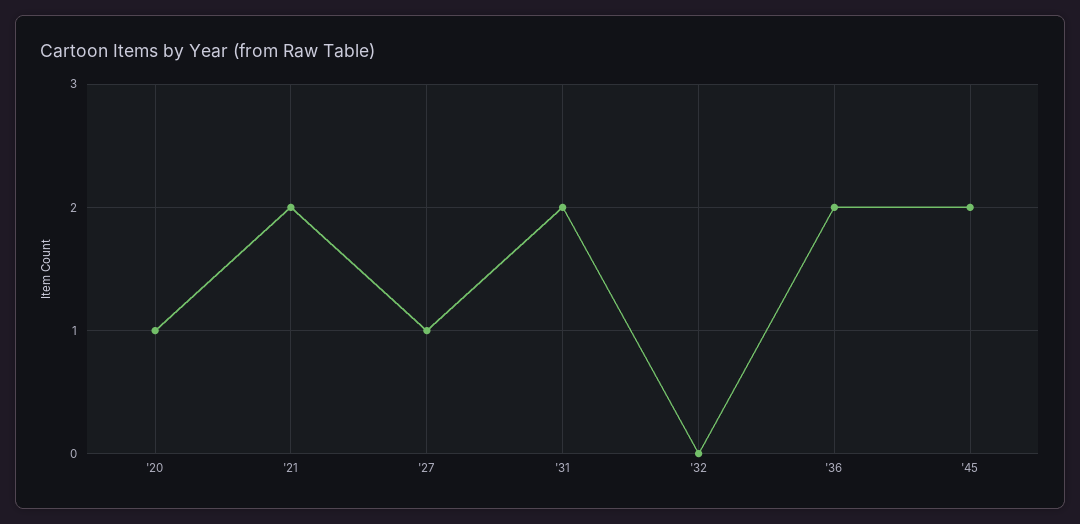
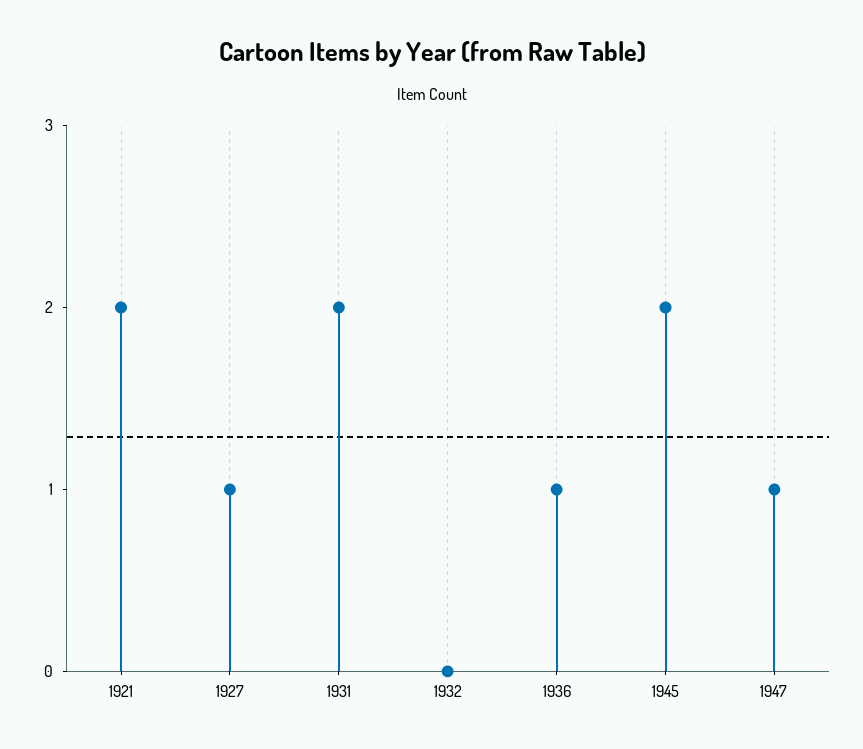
'20: 1 -> none
'36: 2 -> 1
1947: none -> 1

